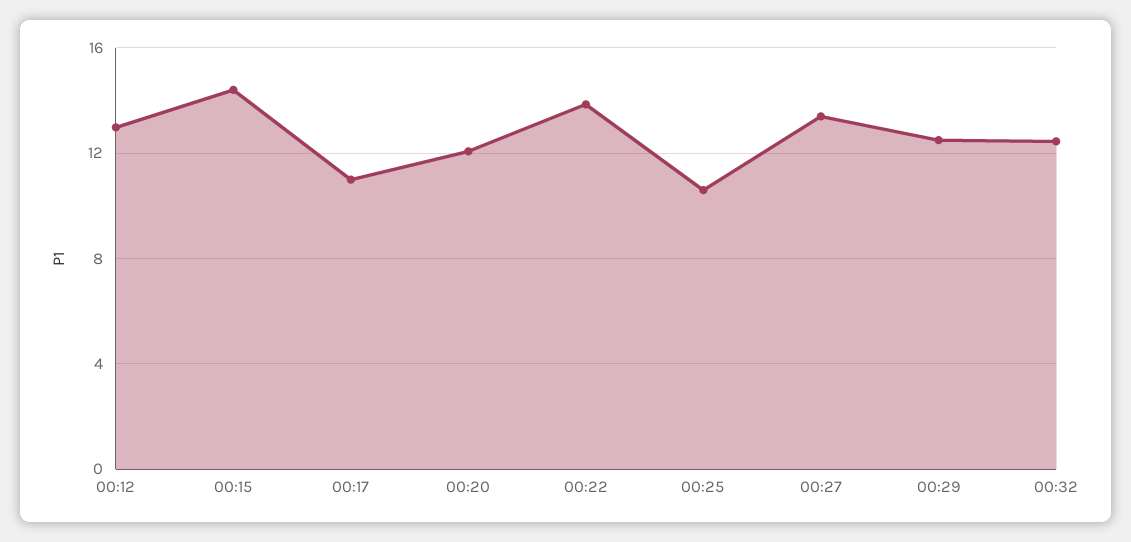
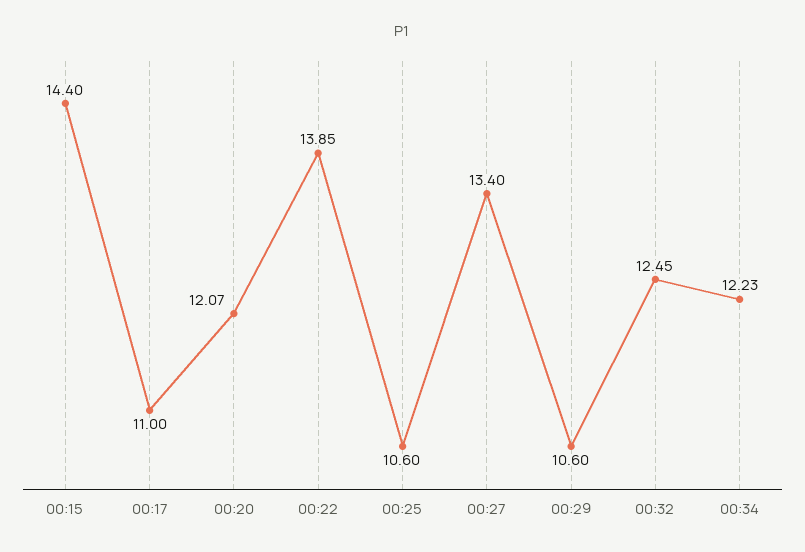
00:12: 13 -> none
00:29: 12.5 -> 10.6
00:34: none -> 12.23

